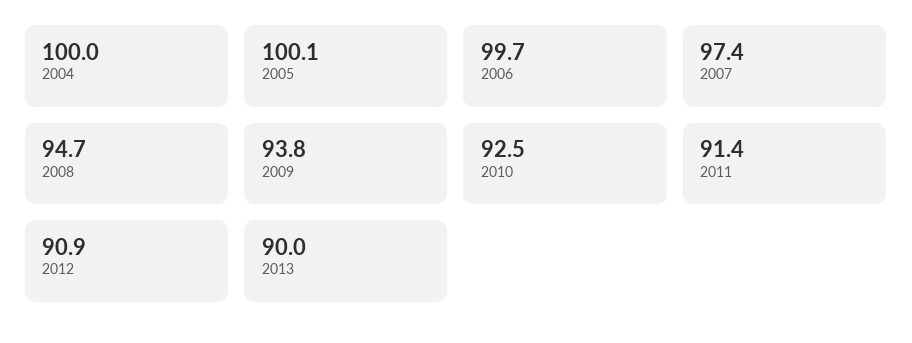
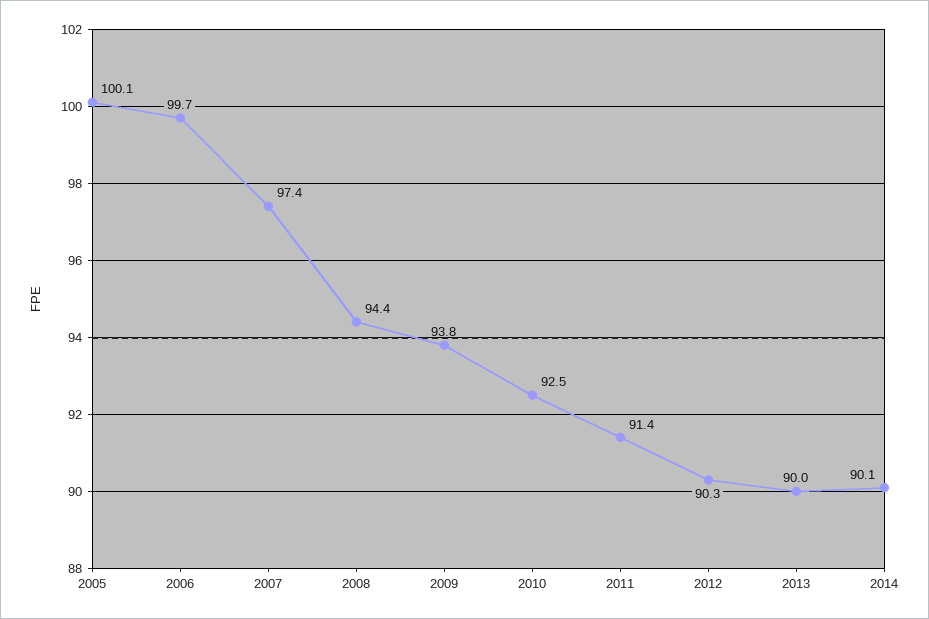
2004: 100 -> none
2008: 94.7 -> 94.4
2012: 90.9 -> 90.3
2014: none -> 90.1

